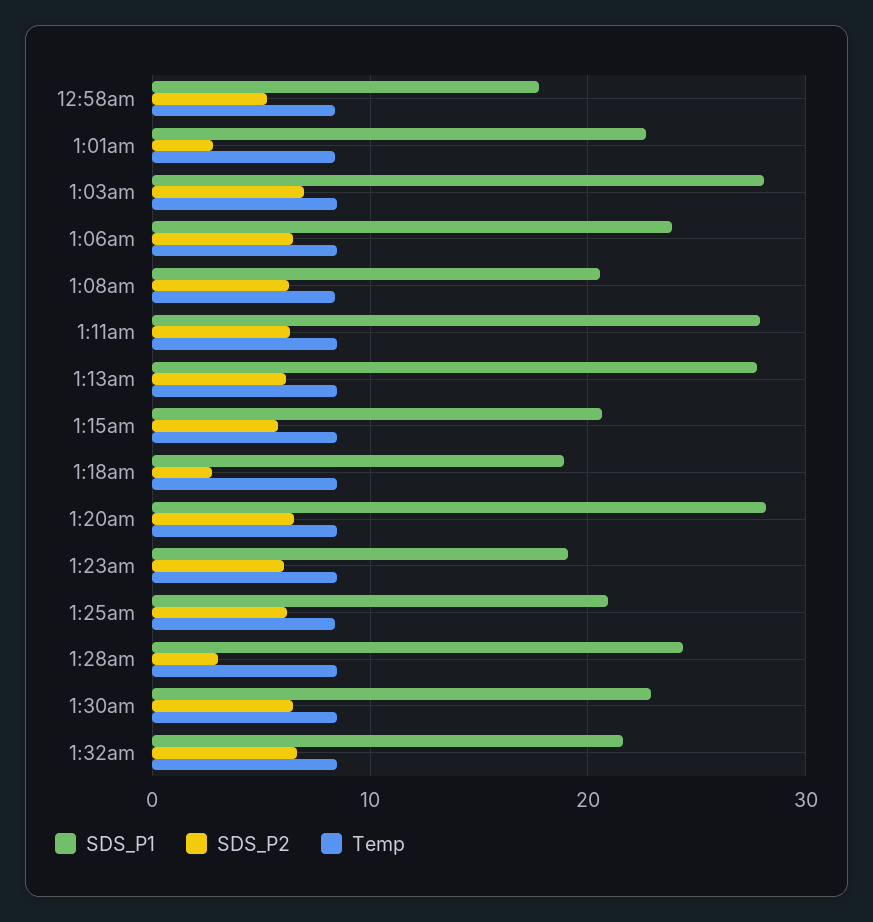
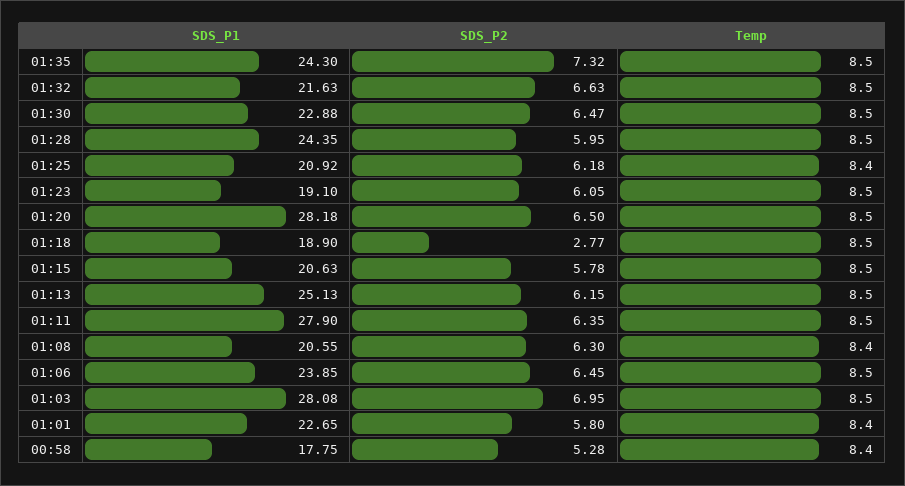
SDS_P2, 1:01am: 3 -> 5.8
SDS_P1, 1:13am: 28 -> 25.13
SDS_P2, 1:28am: 3 -> 5.95
SDS_P1, 01:35: none -> 24.3
SDS_P2, 01:35: none -> 7.32
Temp, 01:35: none -> 8.5

